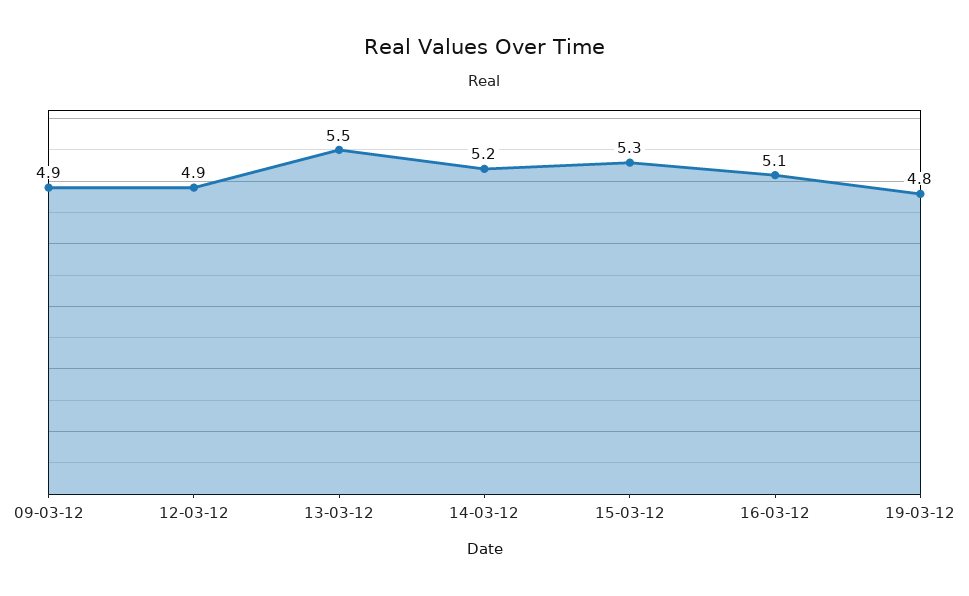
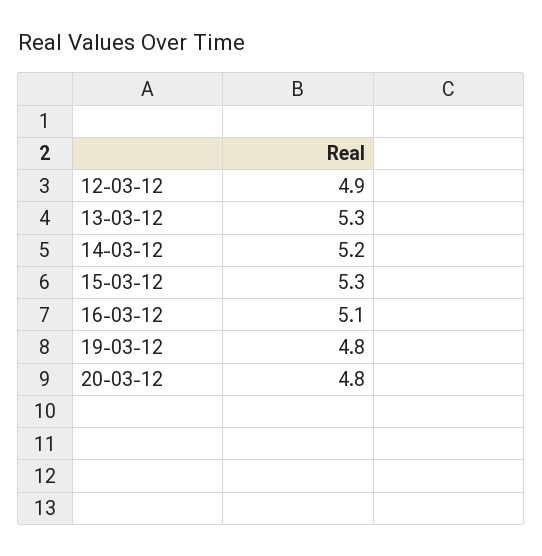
09-03-12: 4.9 -> none
13-03-12: 5.5 -> 5.3
20-03-12: none -> 4.8

